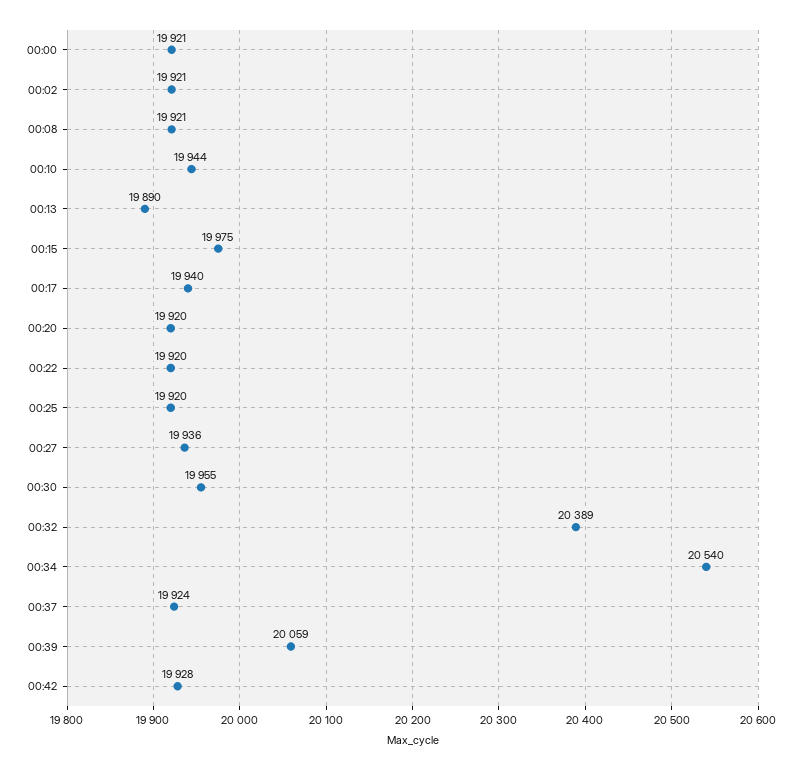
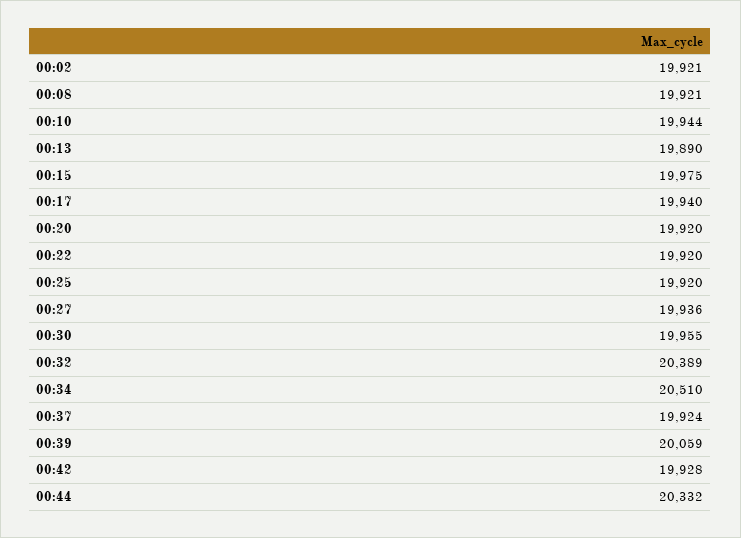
00:00: 19921 -> none
00:34: 20540 -> 20510
00:44: none -> 20332

